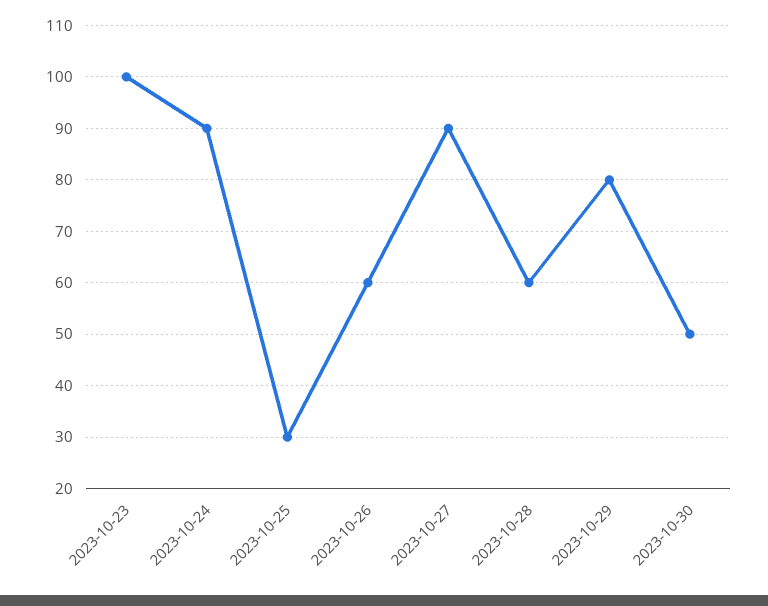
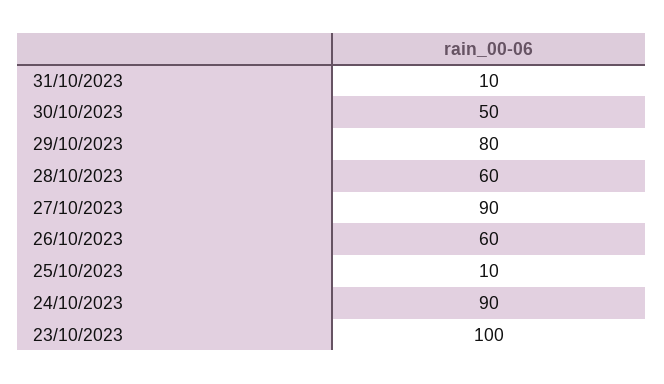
2023-10-25: 30 -> 10
31/10/2023: none -> 10

